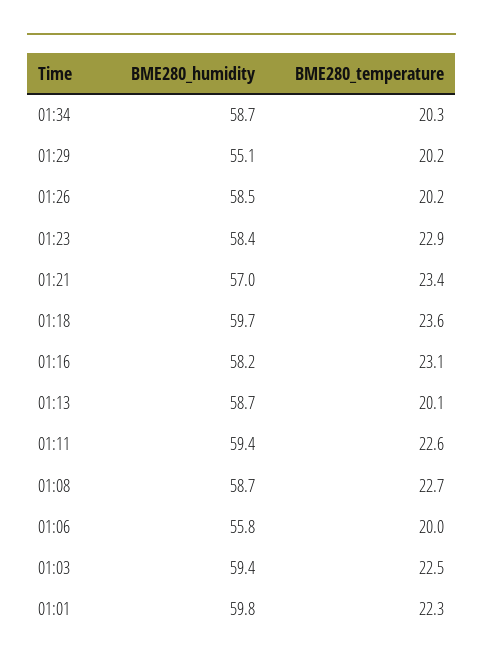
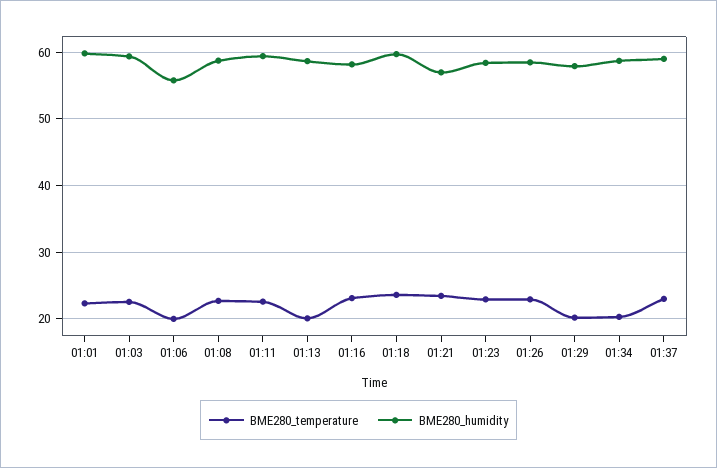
BME280_humidity, 01:29: 55.1 -> 58
BME280_temperature, 01:26: 20.2 -> 23
BME280_temperature, 01:37: none -> 23
BME280_humidity, 01:37: none -> 59

